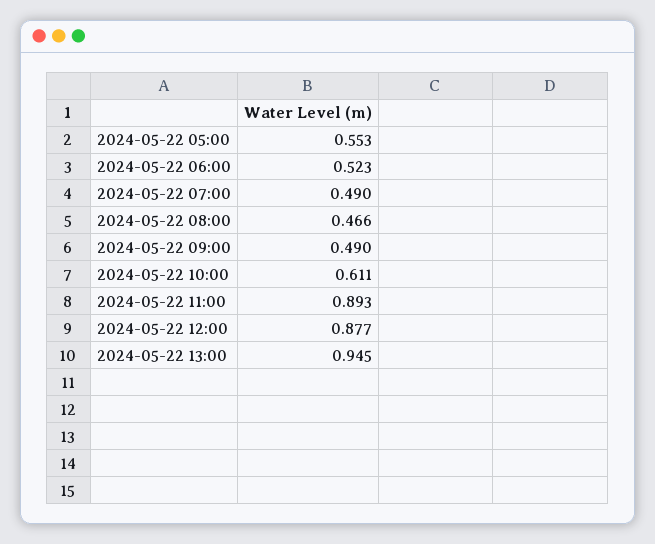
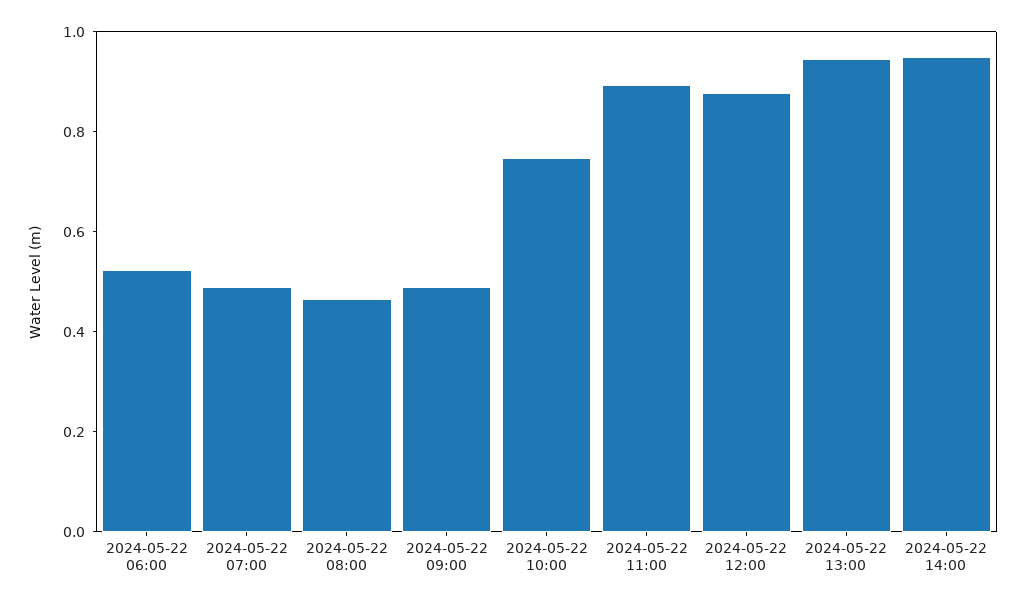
2024-05-22 05:00: 0.553 -> none
2024-05-22 10:00: 0.611 -> 0.75
2024-05-22 14:00: none -> 0.95

